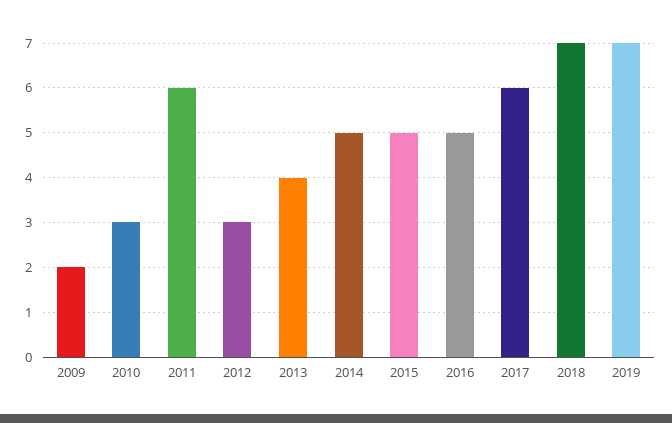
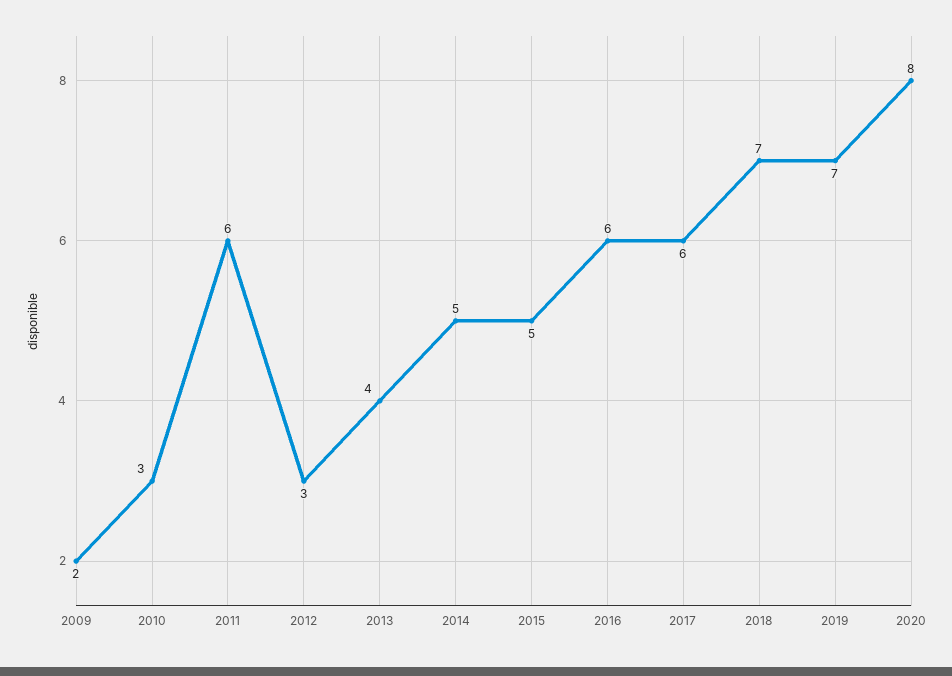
2016: 5 -> 6
2020: none -> 8

